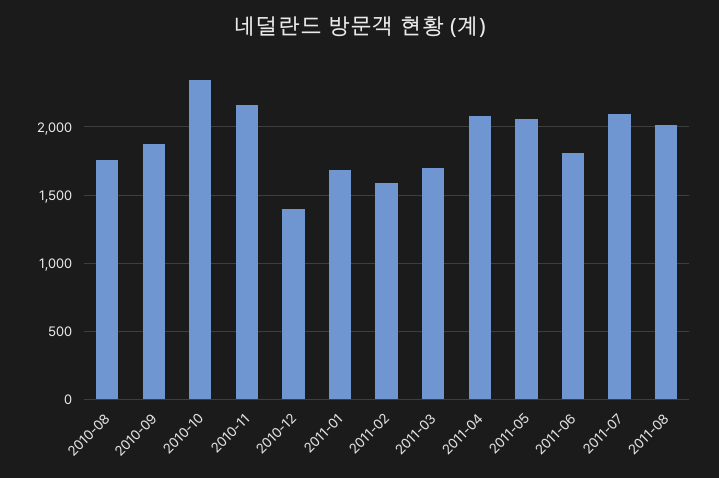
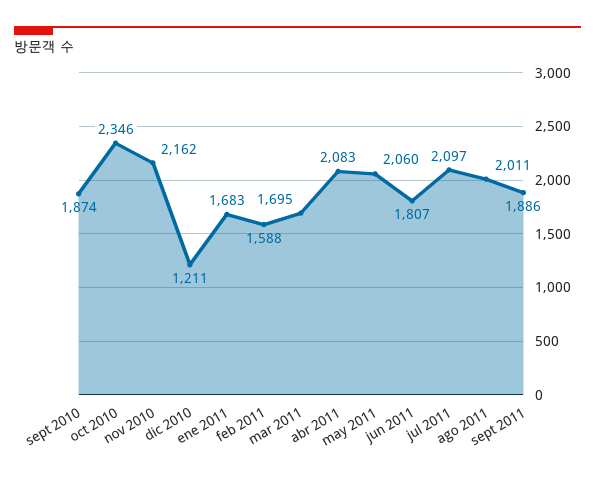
2010-08: 1750 -> none
2010-12: 1400 -> 1211
sept 2011: none -> 1886

